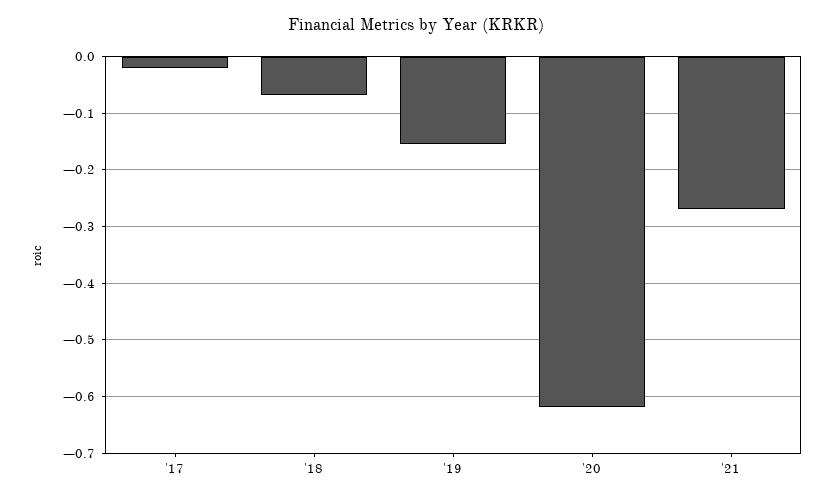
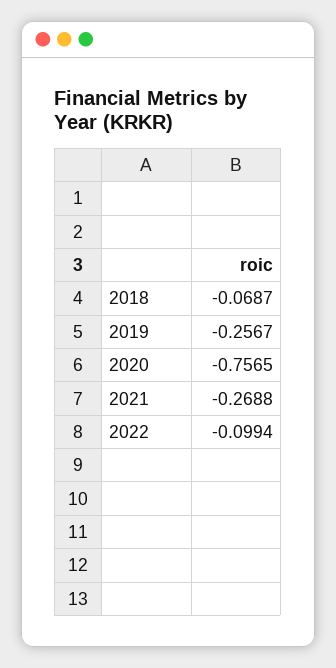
'17: -0.02 -> none
'19: -0.16 -> -0.2567
'20: -0.62 -> -0.7565
2022: none -> -0.0994

